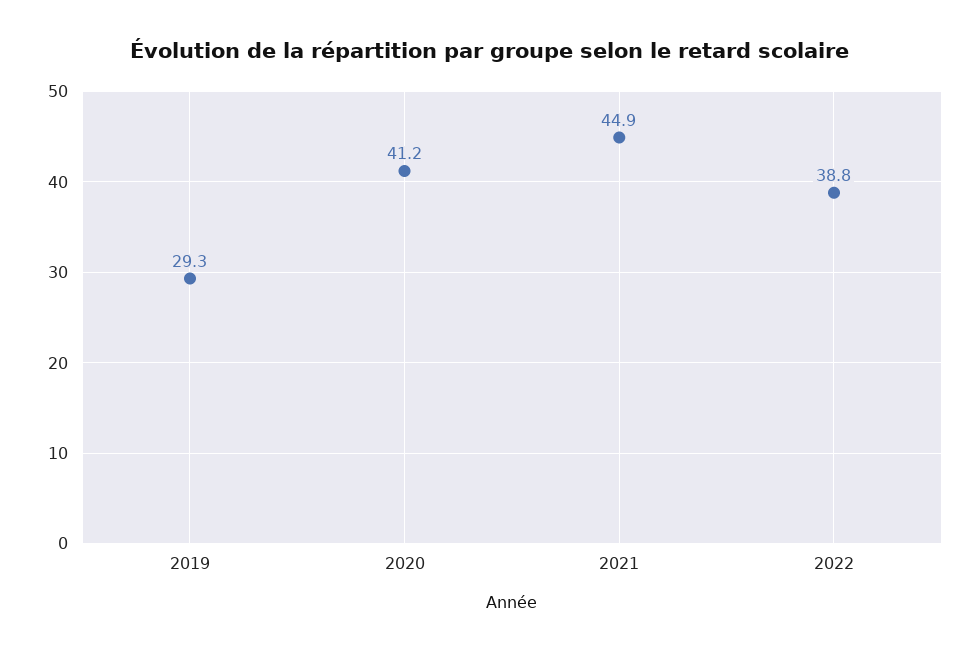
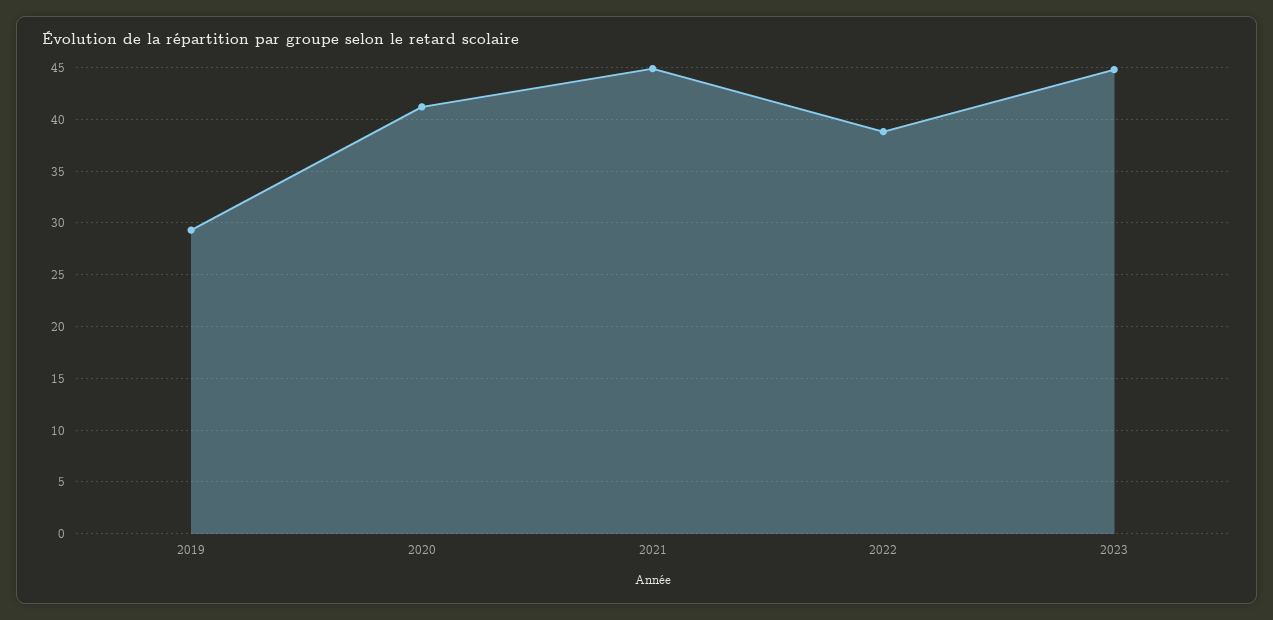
2023: none -> 45

